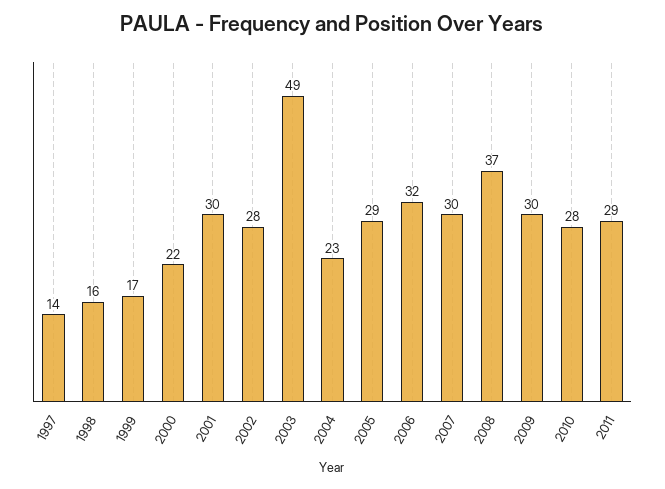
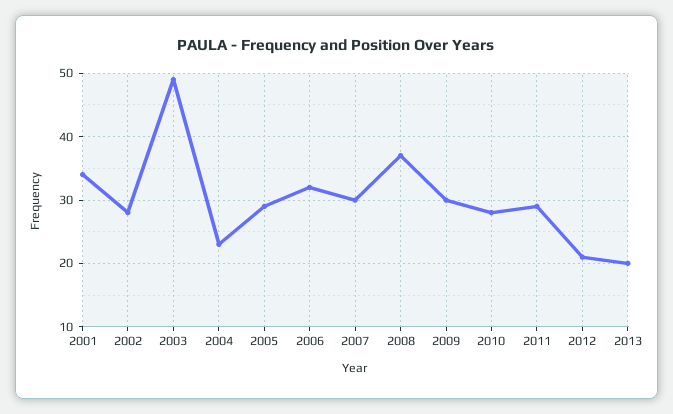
1997: 14 -> none
1998: 16 -> none
1999: 17 -> none
2000: 22 -> none
2001: 30 -> 34
2012: none -> 21
2013: none -> 20

